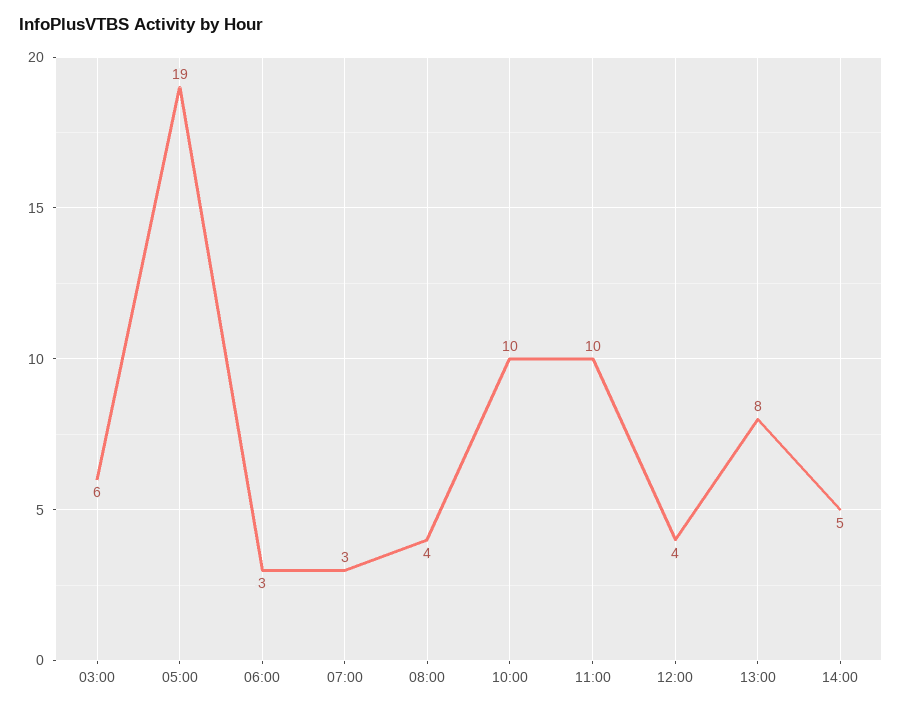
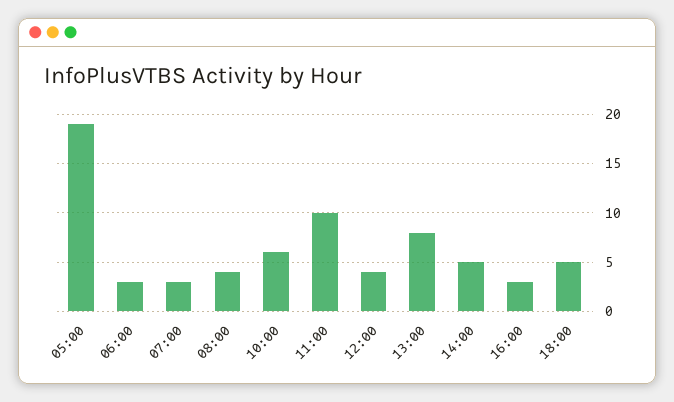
03:00: 6 -> none
10:00: 10 -> 6
16:00: none -> 3
18:00: none -> 5

